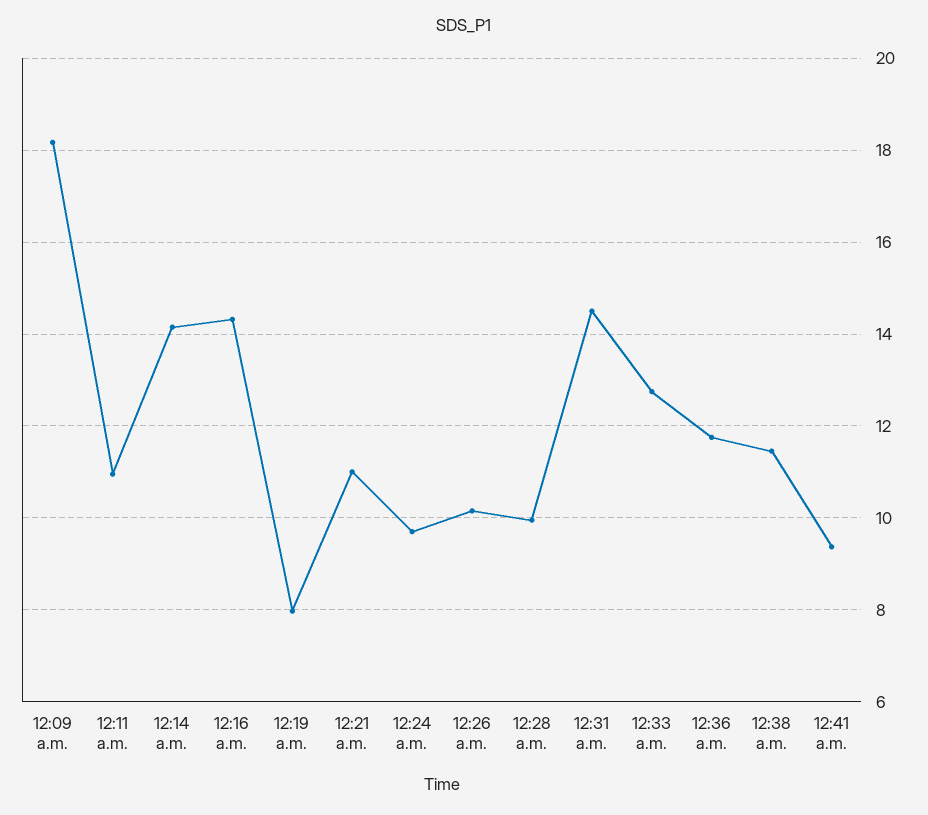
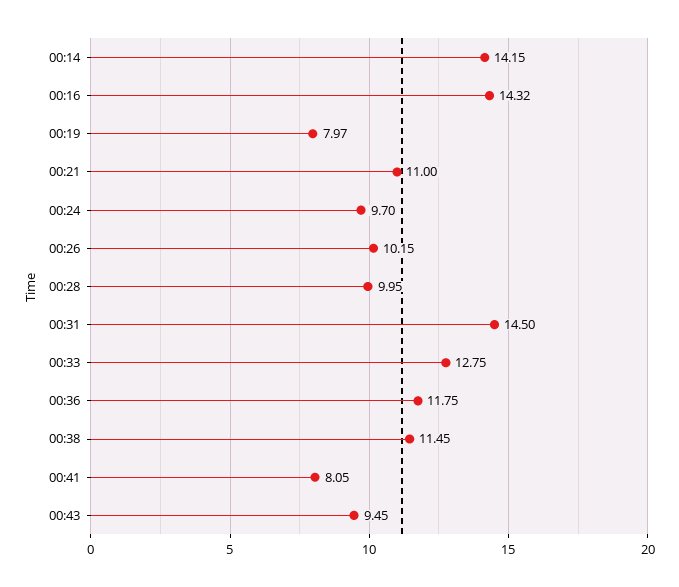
12:09 a.m.: 18.2 -> none
12:11 a.m.: 11 -> none
12:41 a.m.: 9.4 -> 8.05
00:43: none -> 9.45

